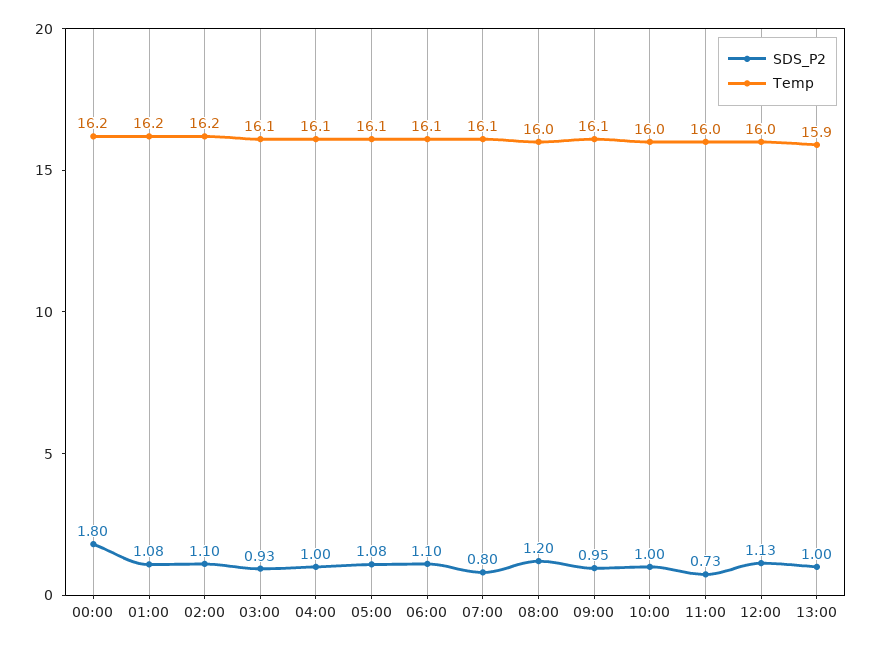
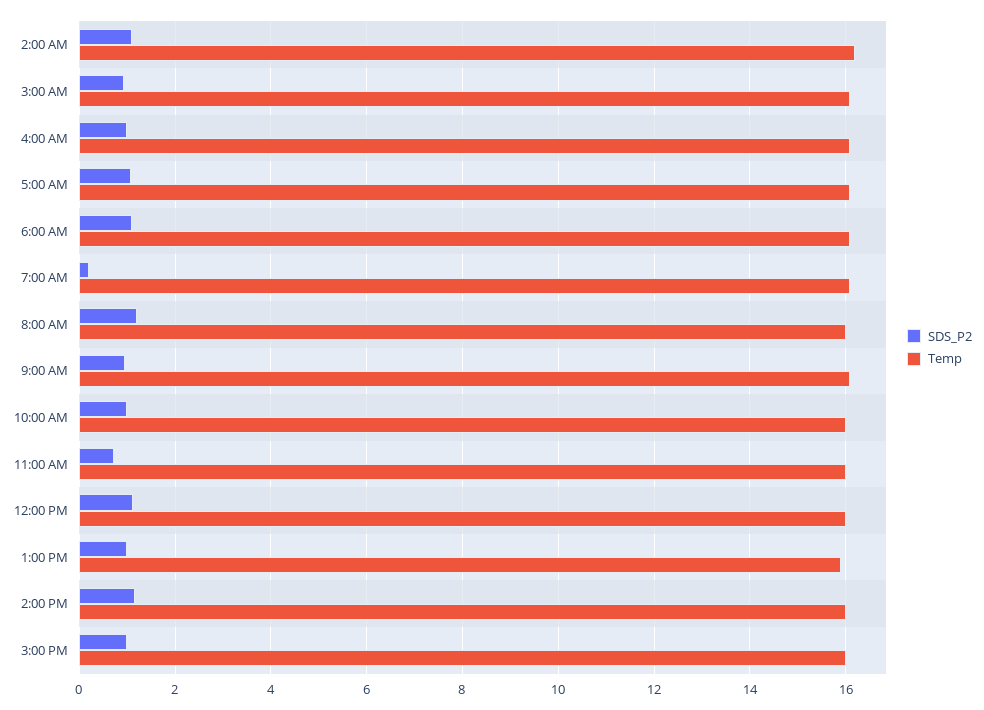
SDS_P2, 00:00: 1.8 -> none
Temp, 00:00: 16.2 -> none
SDS_P2, 01:00: 1.08 -> none
Temp, 01:00: 16.2 -> none
SDS_P2, 07:00: 0.8 -> 0.2
SDS_P2, 2:00 PM: none -> 1.2
Temp, 2:00 PM: none -> 16
SDS_P2, 3:00 PM: none -> 1
Temp, 3:00 PM: none -> 16

